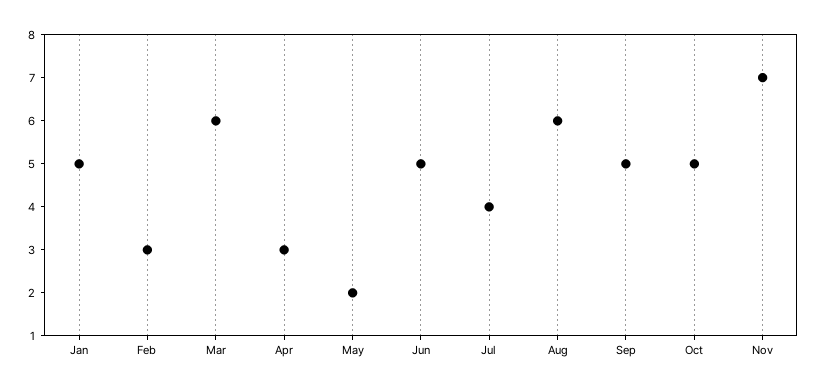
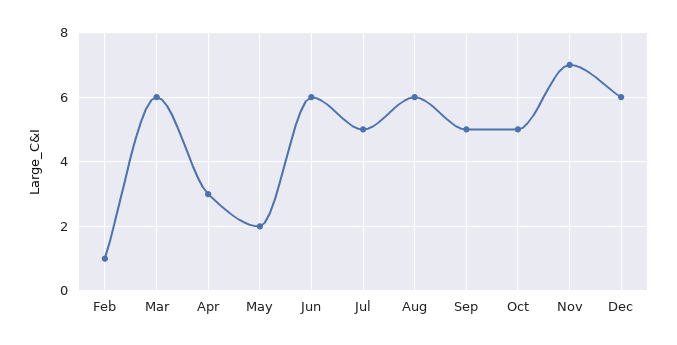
Jan: 5 -> none
Feb: 3 -> 1
Jun: 5 -> 6
Jul: 4 -> 5
Dec: none -> 6

